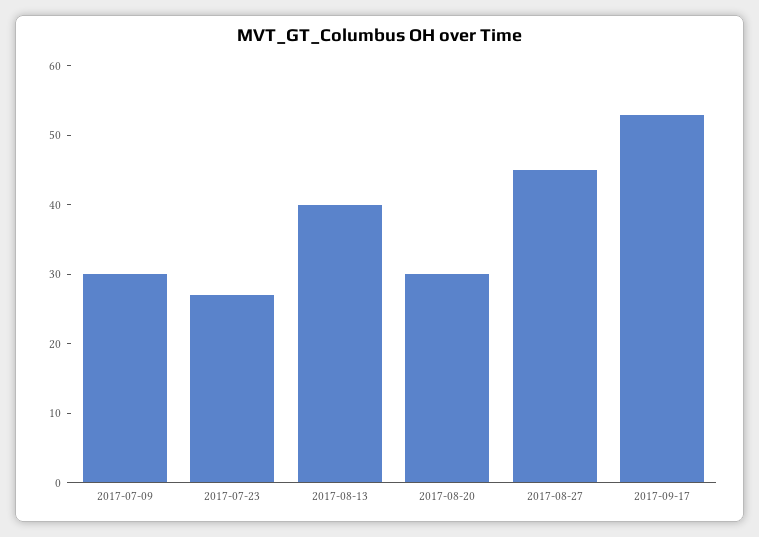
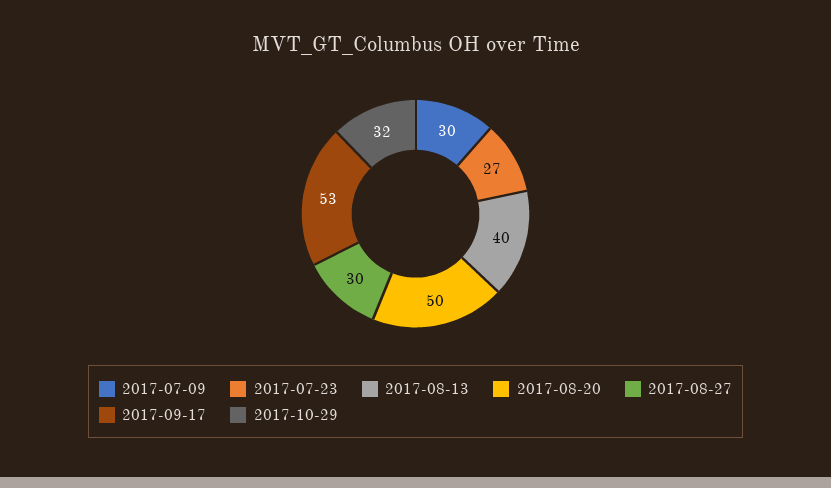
2017-08-20: 30 -> 50
2017-08-27: 45 -> 30
2017-10-29: none -> 32

